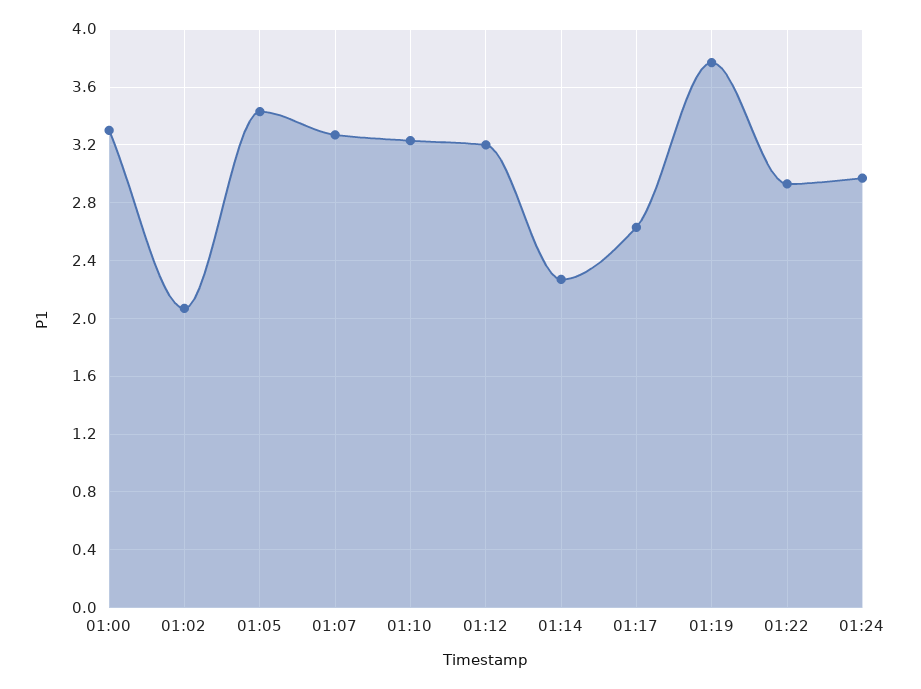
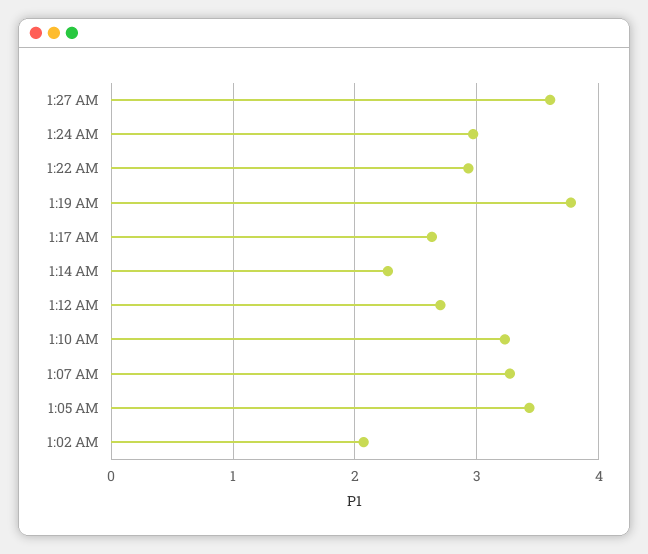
01:00: 3.3 -> none
01:12: 3.2 -> 2.7
1:27 AM: none -> 3.6

